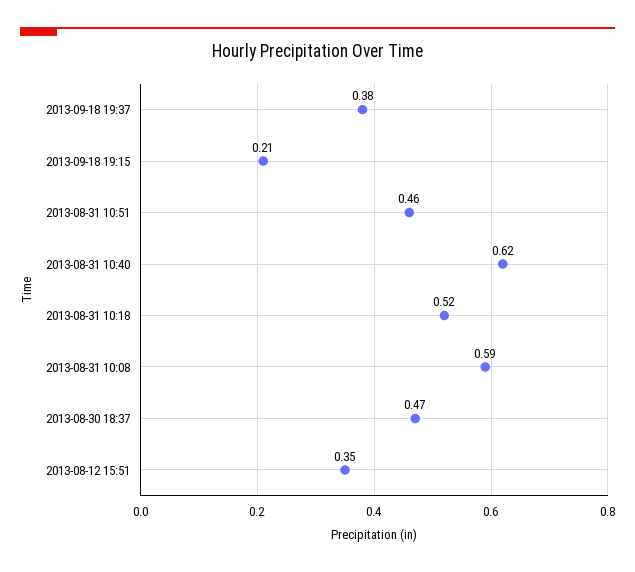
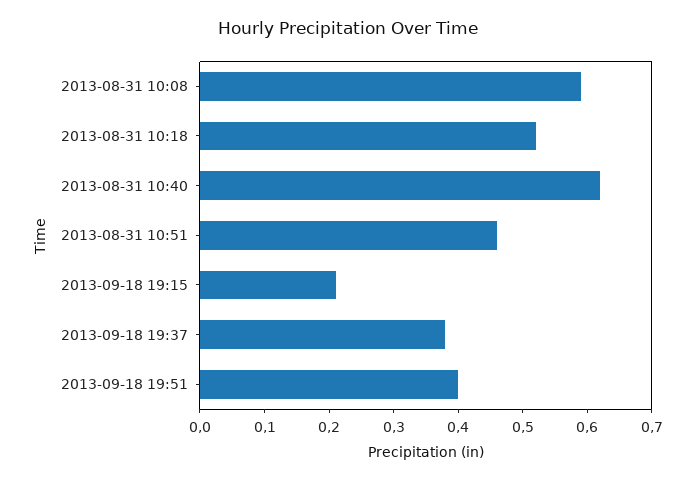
2013-08-30 18:37: 0.47 -> none
2013-08-12 15:51: 0.35 -> none
2013-09-18 19:51: none -> 0.4

